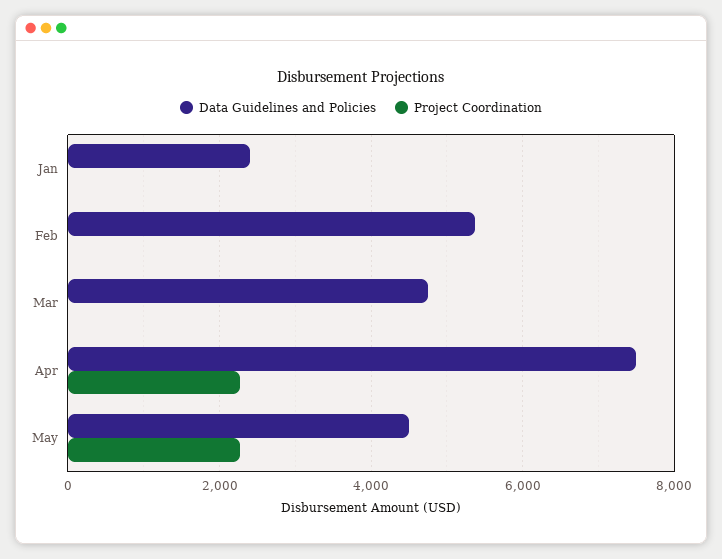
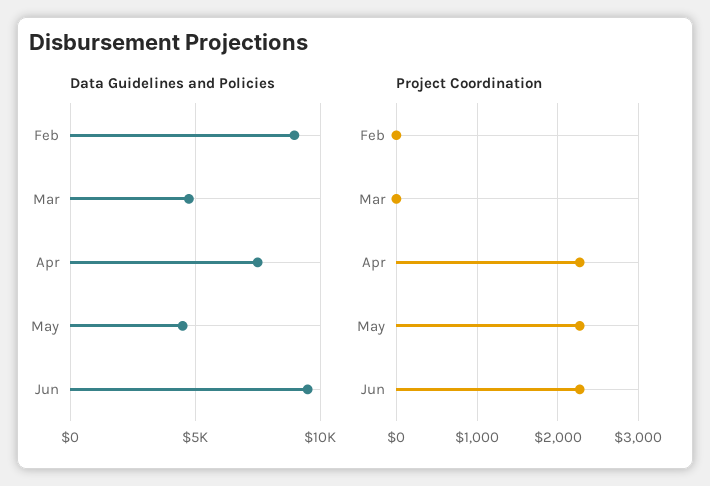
Data Guidelines and Policies, Jan: 2400 -> none
Project Coordination, Jan: 0 -> none
Data Guidelines and Policies, Feb: 5400 -> 9000
Data Guidelines and Policies, Jun: none -> 9500
Project Coordination, Jun: none -> 2300

